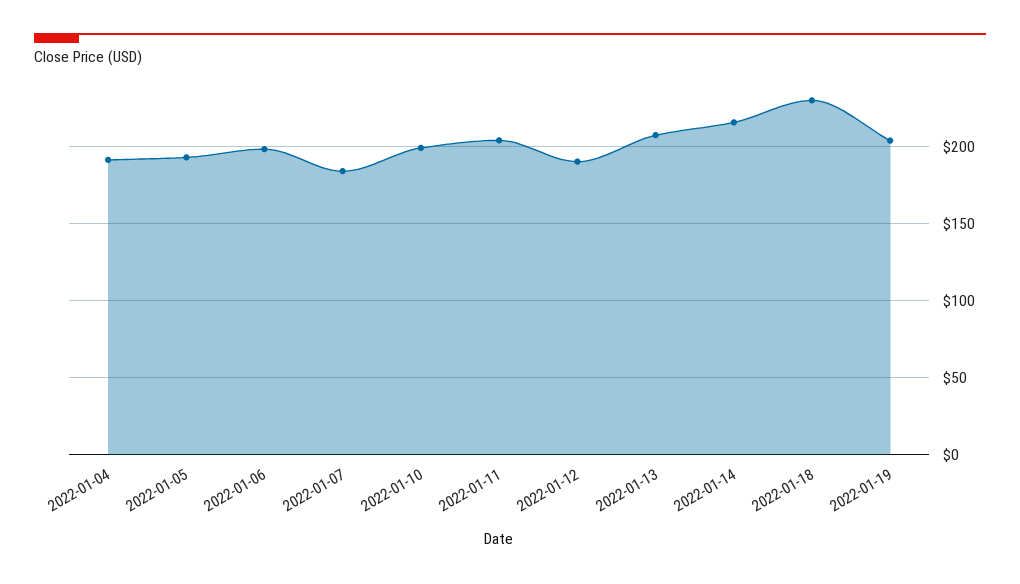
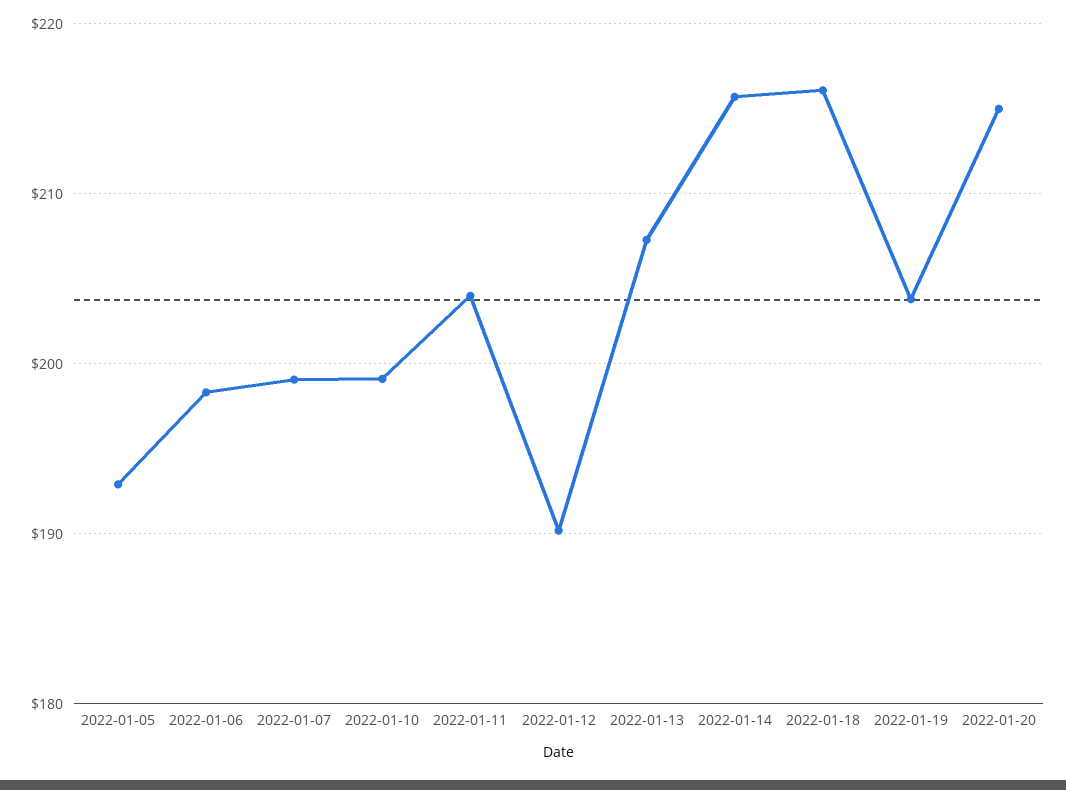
2022-01-04: 190 -> none
2022-01-07: 185 -> 199
2022-01-18: 230 -> 216
2022-01-20: none -> 215

